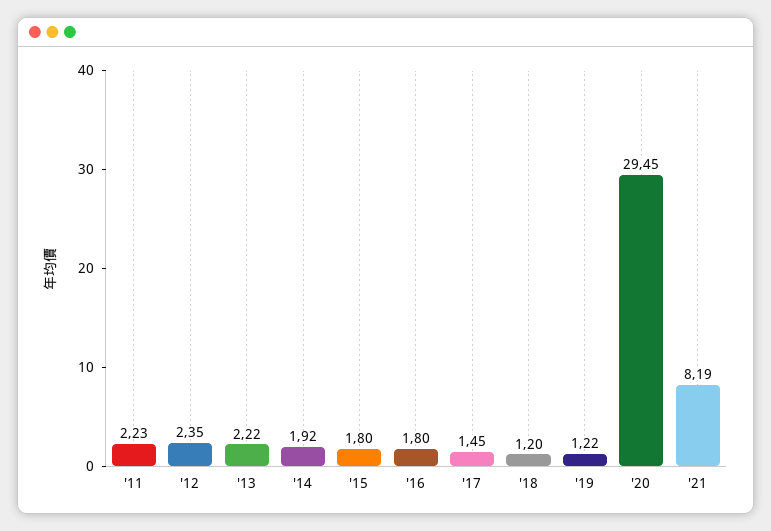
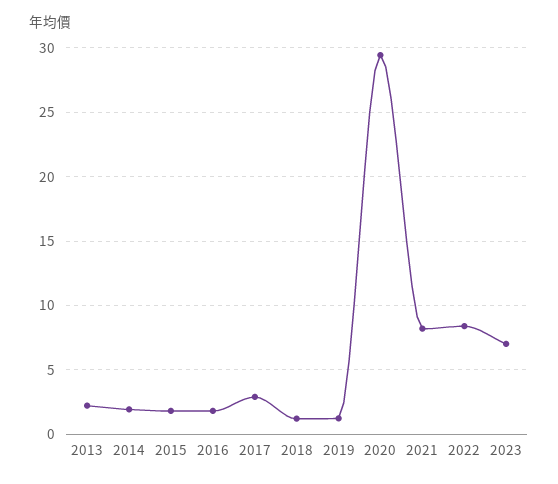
'11: 2.23 -> none
'12: 2.35 -> none
'17: 1.45 -> 3
2022: none -> 8.5
2023: none -> 7

